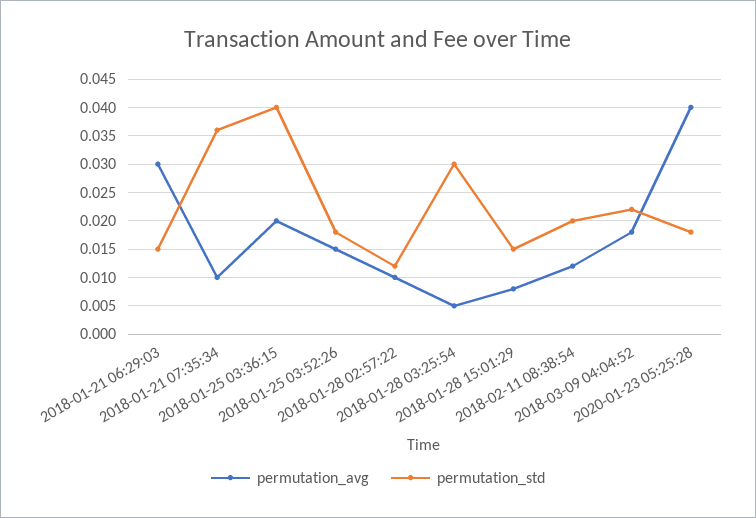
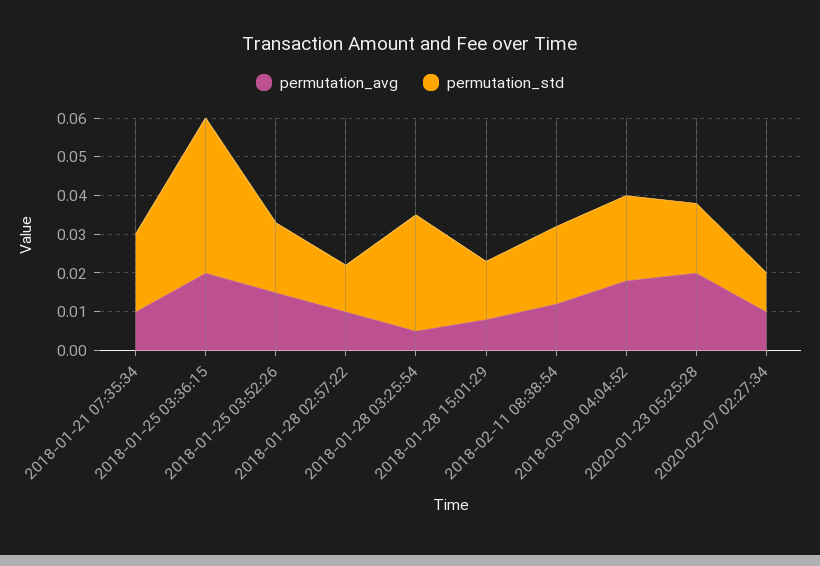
permutation_avg, 2018-01-21 06:29:03: 0.03 -> none
permutation_std, 2018-01-21 06:29:03: 0.015 -> none
permutation_std, 2018-01-21 07:35:34: 0.035 -> 0.02
permutation_avg, 2020-01-23 05:25:28: 0.04 -> 0.02
permutation_avg, 2020-02-07 02:27:34: none -> 0.01
permutation_std, 2020-02-07 02:27:34: none -> 0.01

